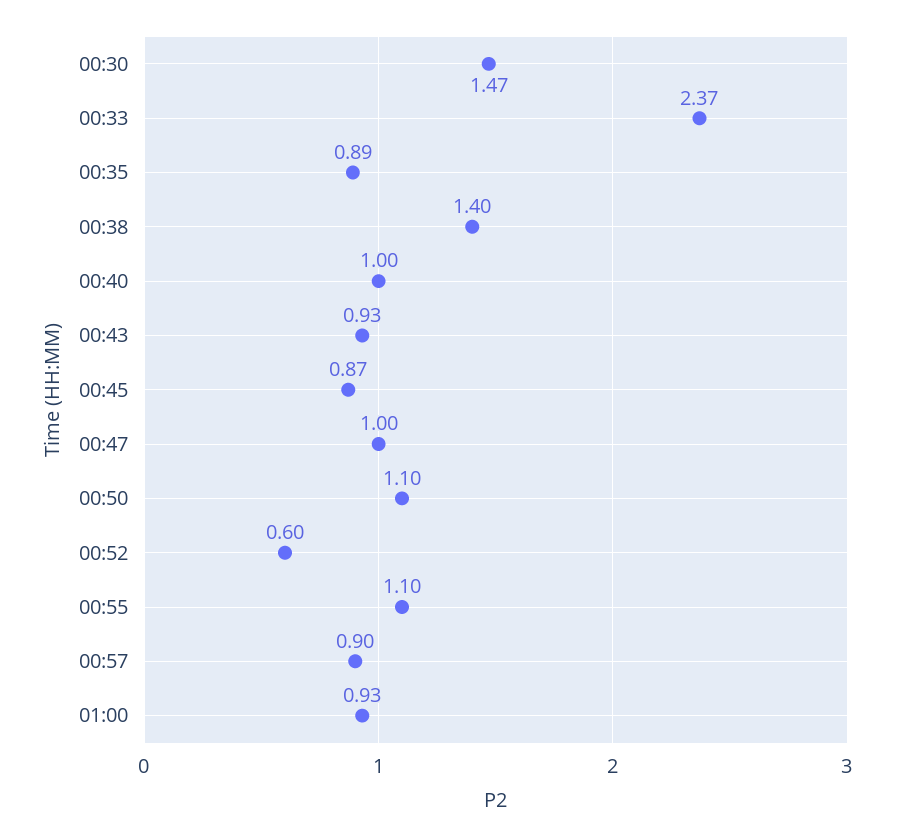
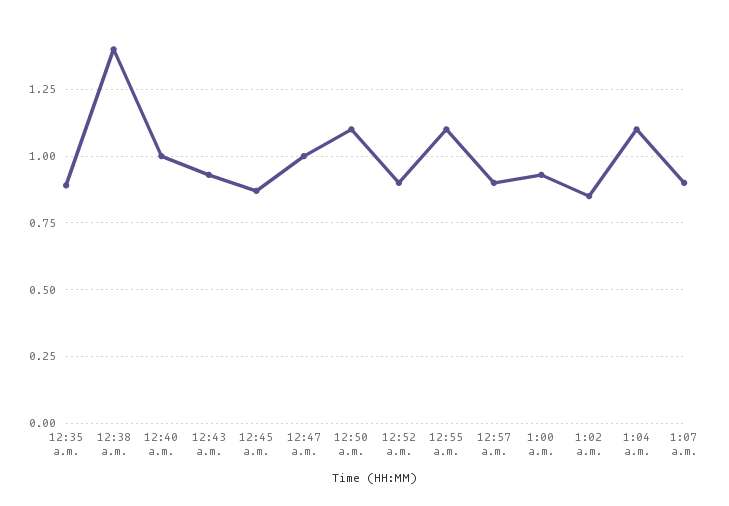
00:30: 1.47 -> none
00:33: 2.37 -> none
00:52: 0.6 -> 0.9
1:02 a.m.: none -> 0.85
1:04 a.m.: none -> 1.1
1:07 a.m.: none -> 0.9

